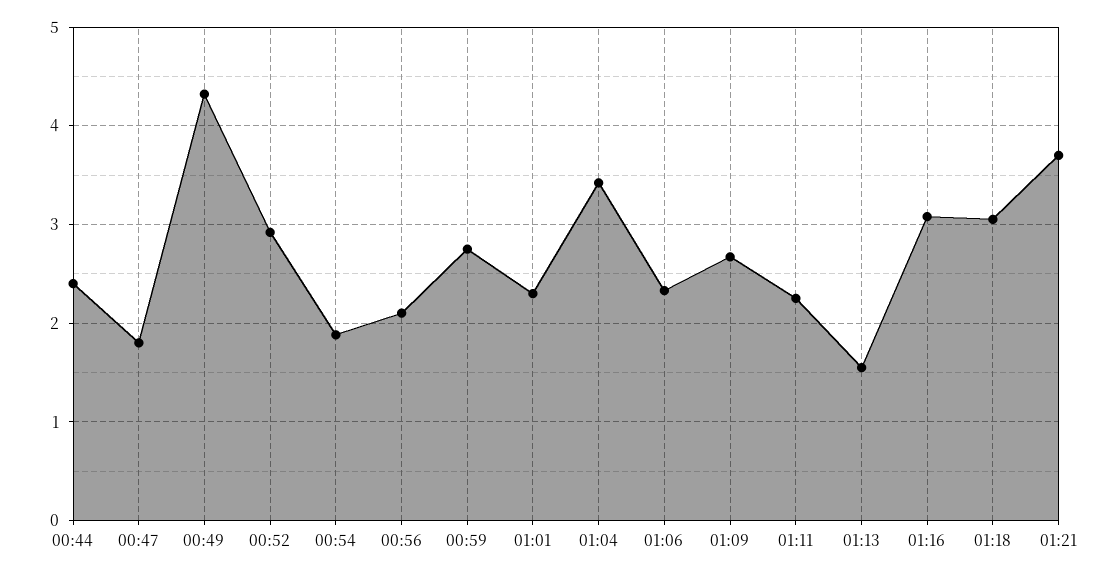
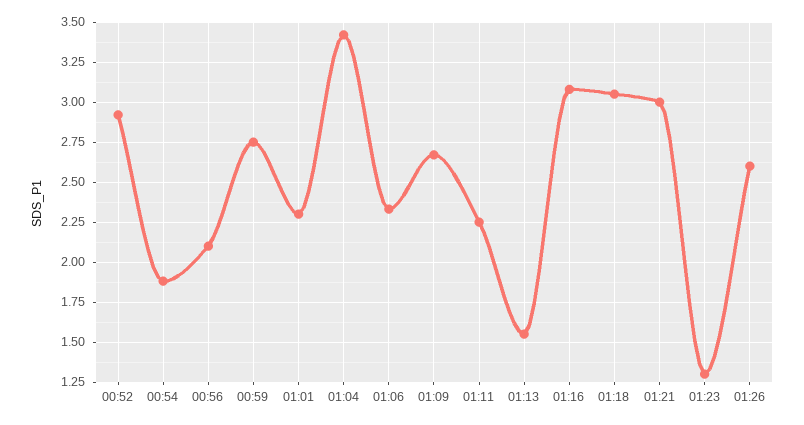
00:44: 2.4 -> none
00:47: 1.8 -> none
00:49: 4.3 -> none
01:21: 3.7 -> 3
01:23: none -> 1.3
01:26: none -> 2.6

